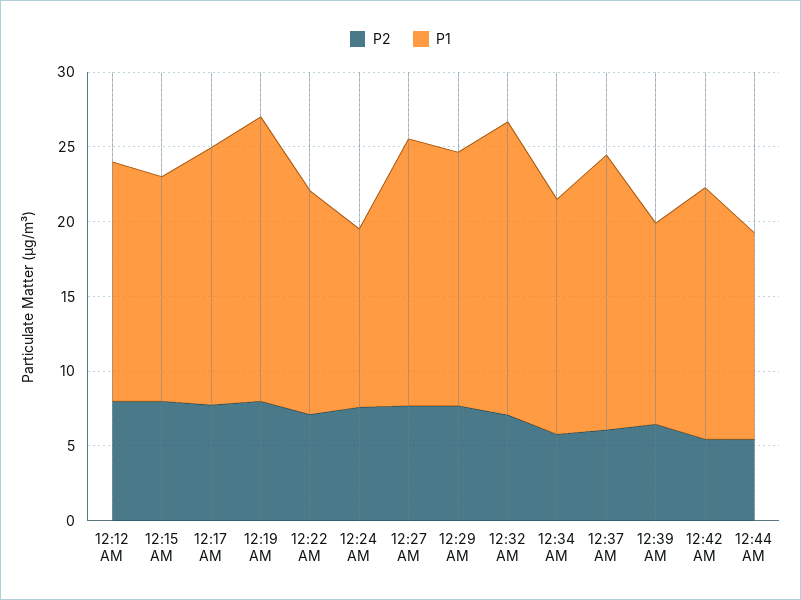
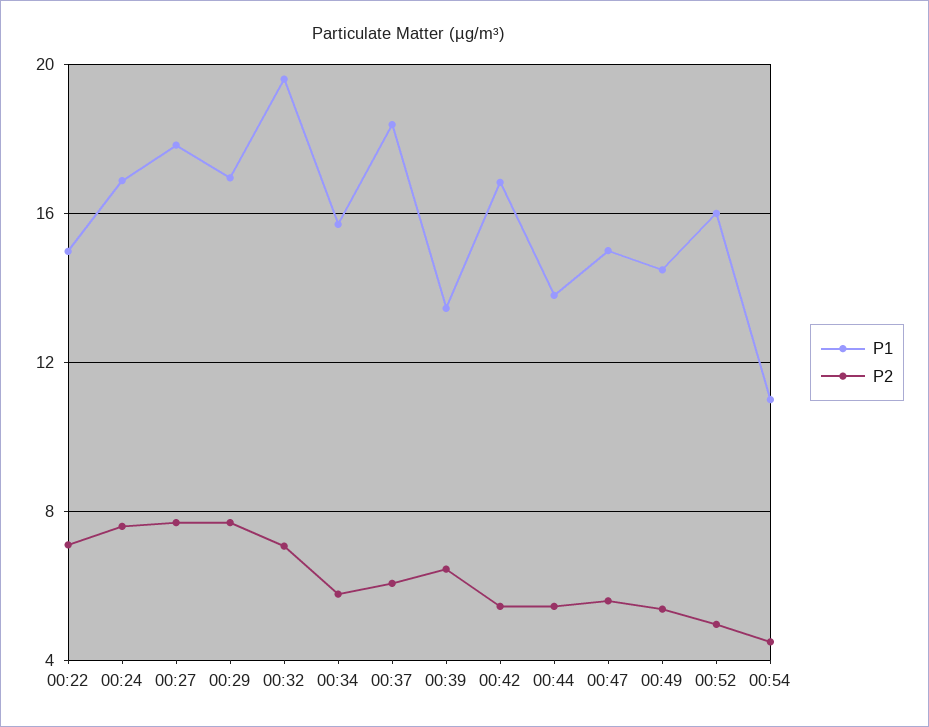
P2, 12:12 AM: 8 -> none
P1, 12:12 AM: 16 -> none
P2, 12:15 AM: 8 -> none
P1, 12:15 AM: 15 -> none
P2, 12:17 AM: 8 -> none
P1, 12:17 AM: 17 -> none
P2, 12:19 AM: 8 -> none
P1, 12:19 AM: 19 -> none
P1, 12:24 AM: 12 -> 17
P1, 00:47: none -> 15
P2, 00:47: none -> 5.5
P1, 00:49: none -> 14.5
P2, 00:49: none -> 5.5
P1, 00:52: none -> 16
P2, 00:52: none -> 5
P1, 00:54: none -> 11
P2, 00:54: none -> 4.5

